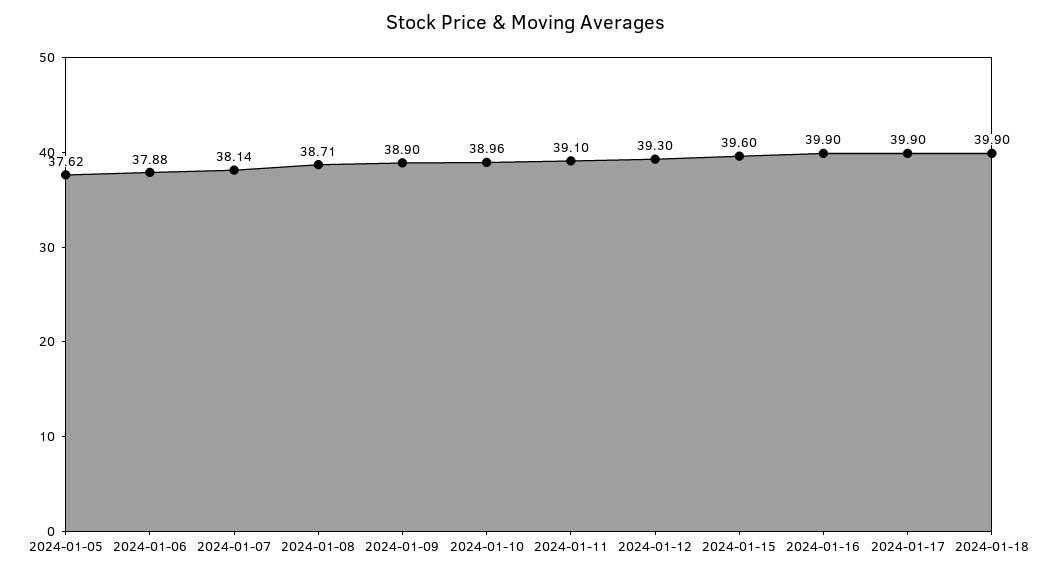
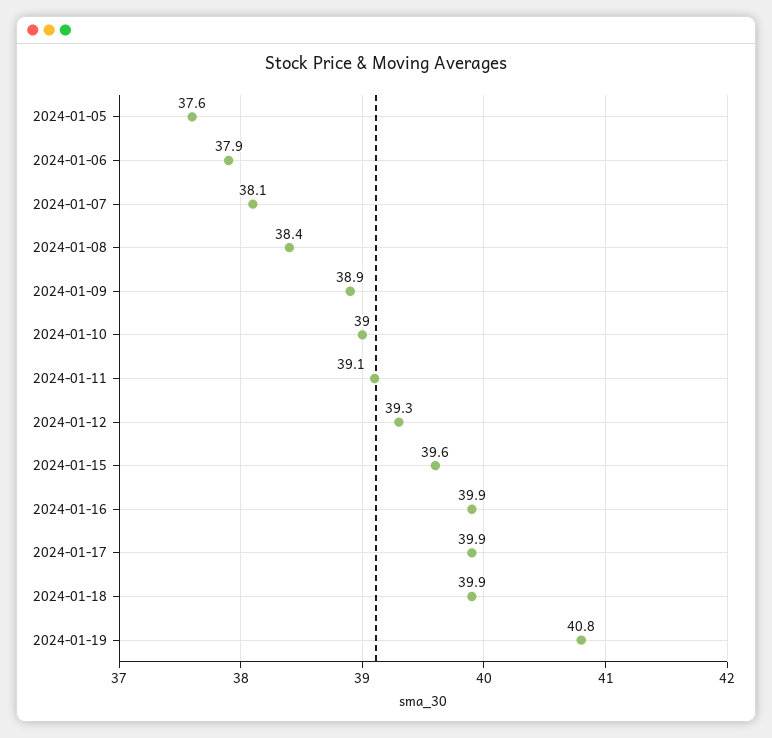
2024-01-08: 38.71 -> 38.4
2024-01-19: none -> 40.8

